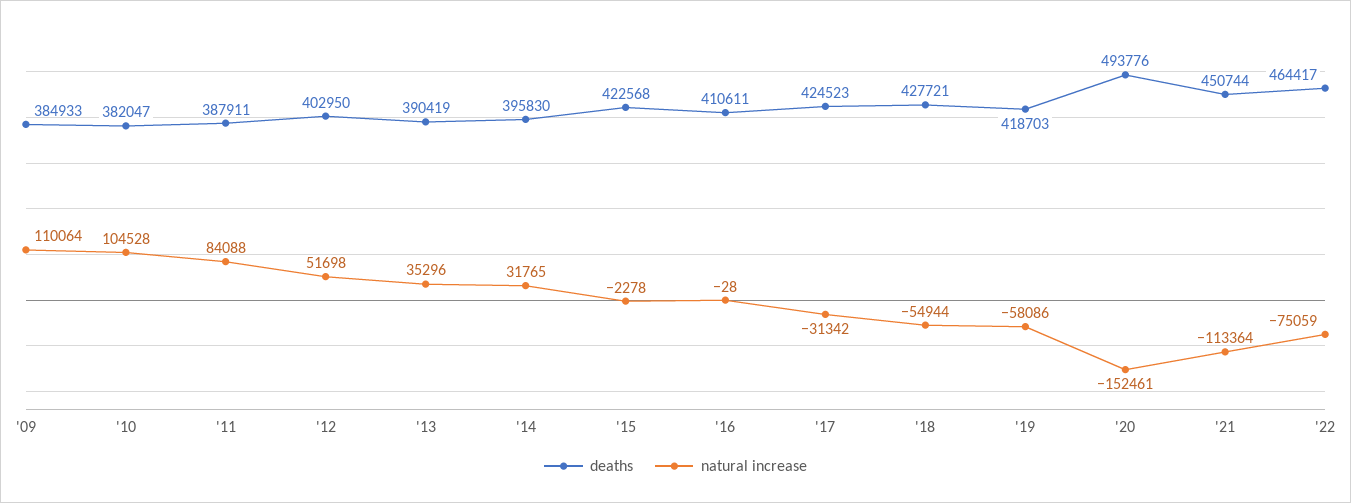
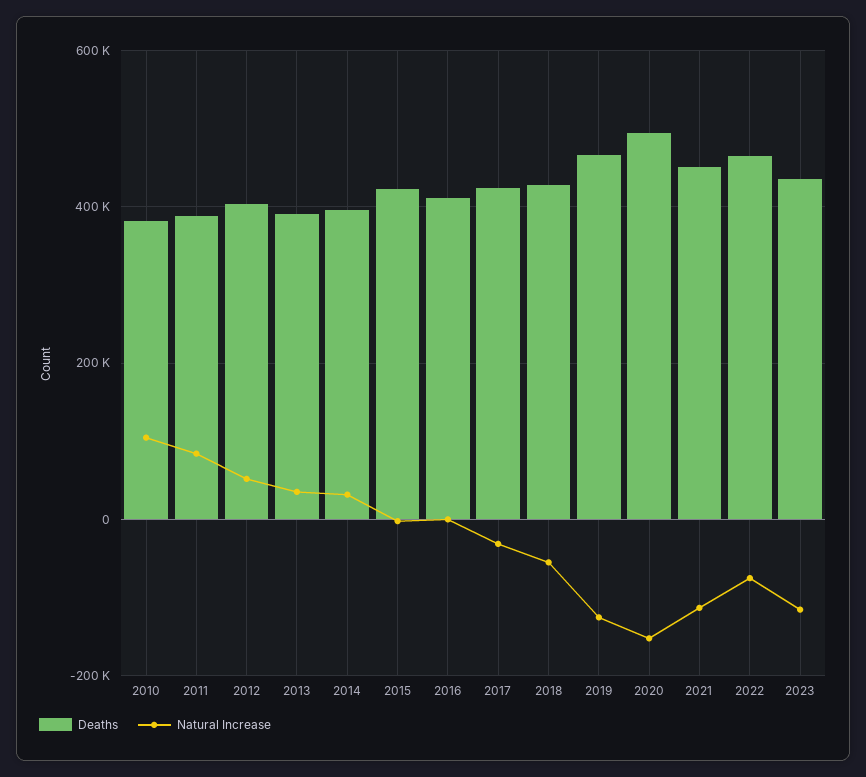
deaths, '09: 384933 -> none
natural increase, '09: 110064 -> none
deaths, '19: 418703 -> 460000
natural increase, '19: -58086 -> -120000
deaths, 2023: none -> 440000
natural increase, 2023: none -> -120000

